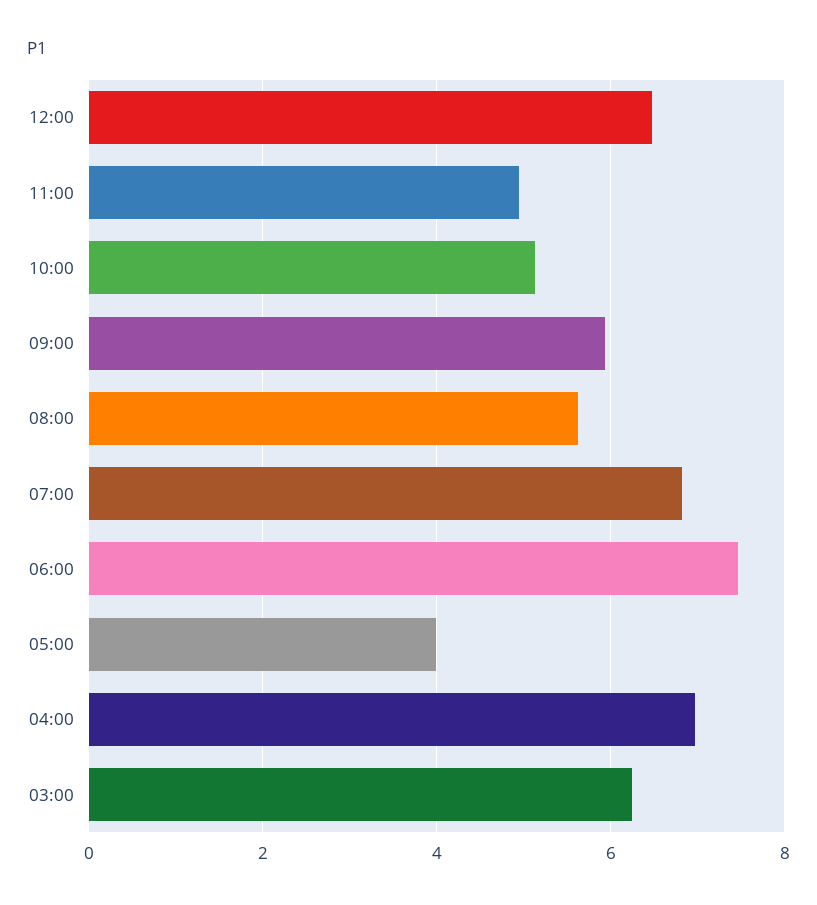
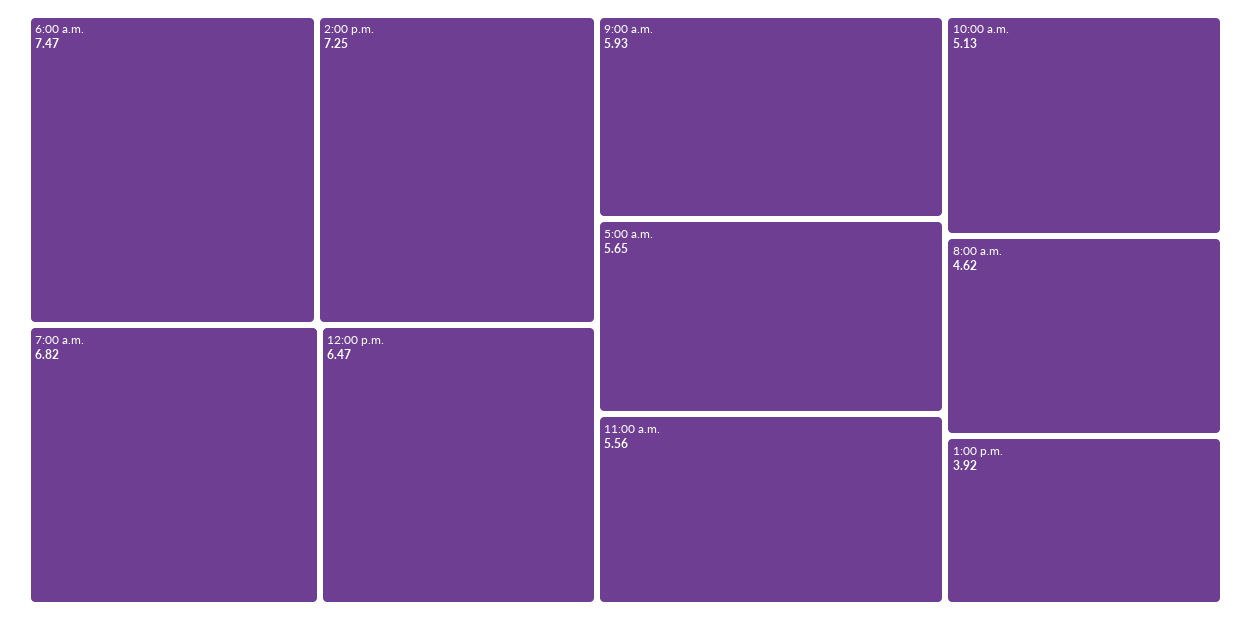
11:00: 5 -> 5.56
08:00: 5.6 -> 4.62
05:00: 4 -> 5.65
04:00: 7 -> none
03:00: 6.2 -> none
2:00 p.m.: none -> 7.25
1:00 p.m.: none -> 3.92

